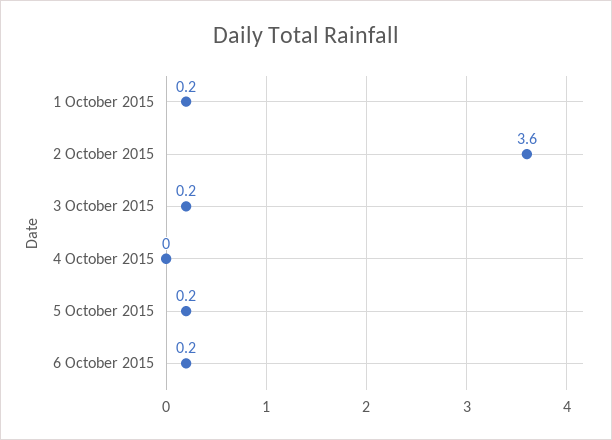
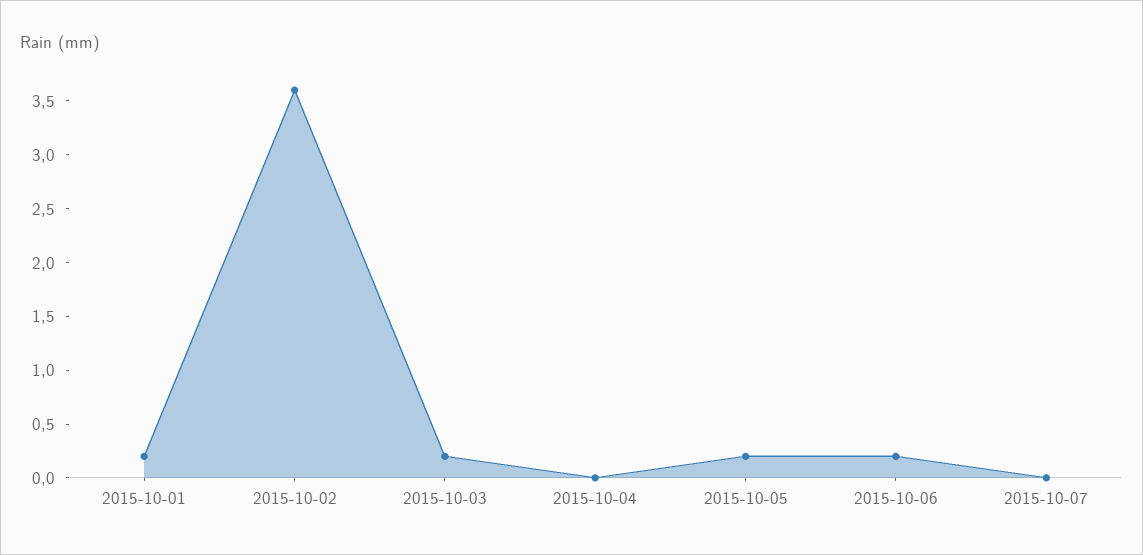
2015-10-07: none -> 0

